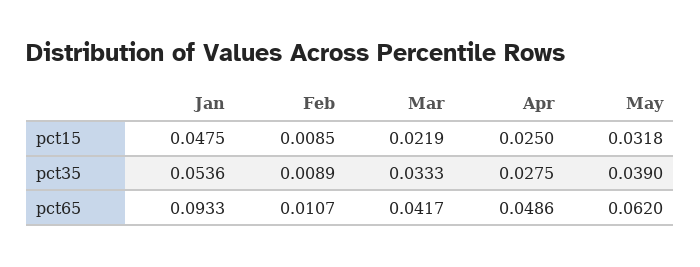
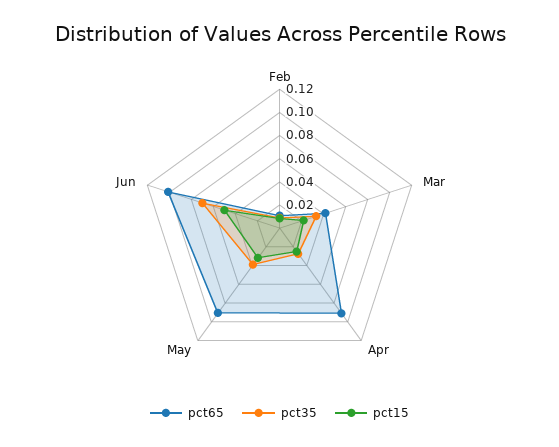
pct15, Jan: 0.0475 -> none
pct35, Jan: 0.0536 -> none
pct65, Jan: 0.0933 -> none
pct65, Apr: 0.0486 -> 0.09
pct65, May: 0.062 -> 0.09
pct65, Jun: none -> 0.1
pct35, Jun: none -> 0.07
pct15, Jun: none -> 0.05

